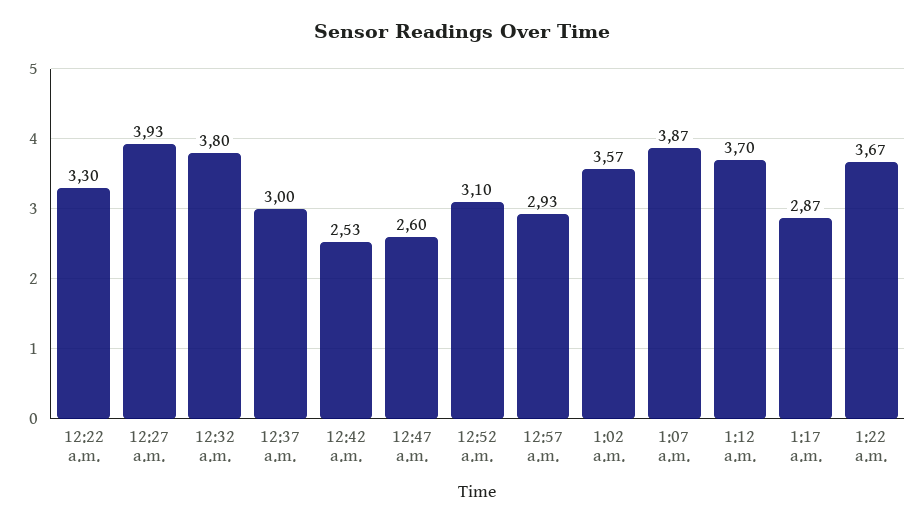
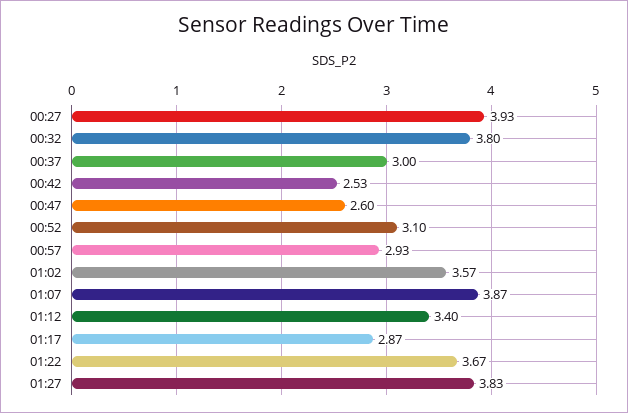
12:22 a.m.: 3.3 -> none
1:12 a.m.: 3.7 -> 3.4
01:27: none -> 3.83

